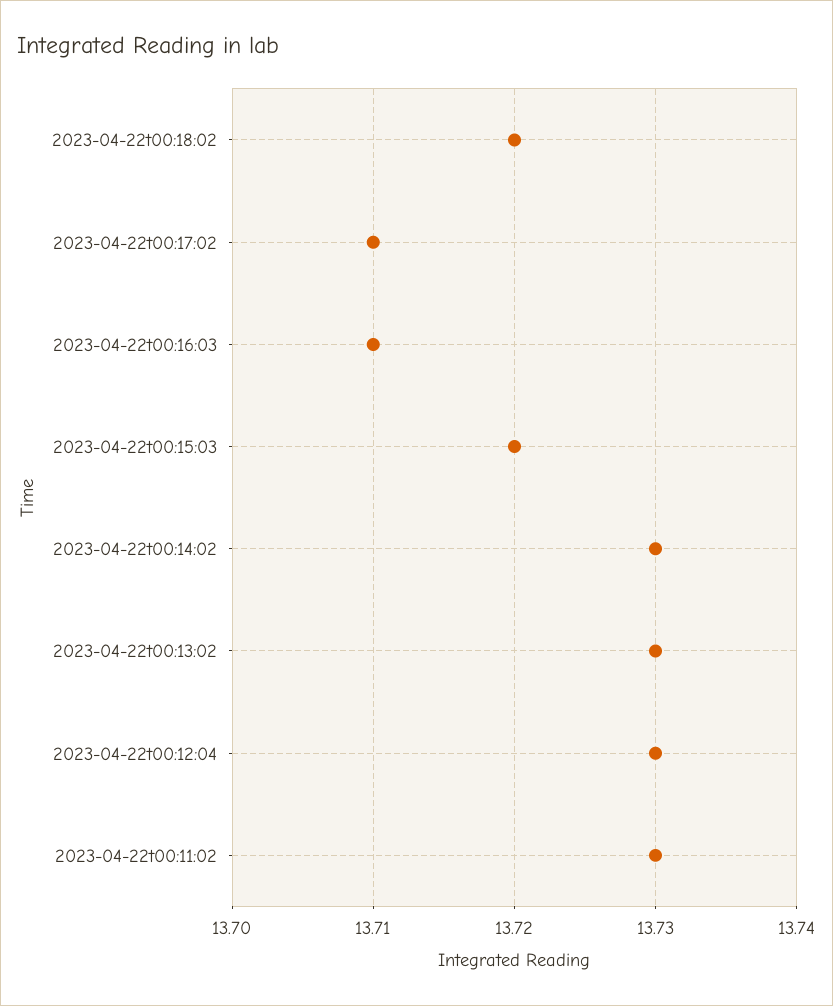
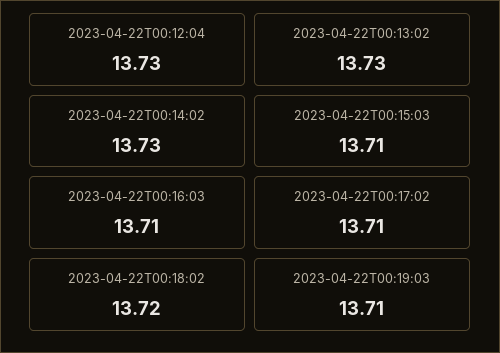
2023-04-22t00:15:03: 13.72 -> 13.71
2023-04-22t00:11:02: 13.73 -> none
2023-04-22T00:19:03: none -> 13.71

